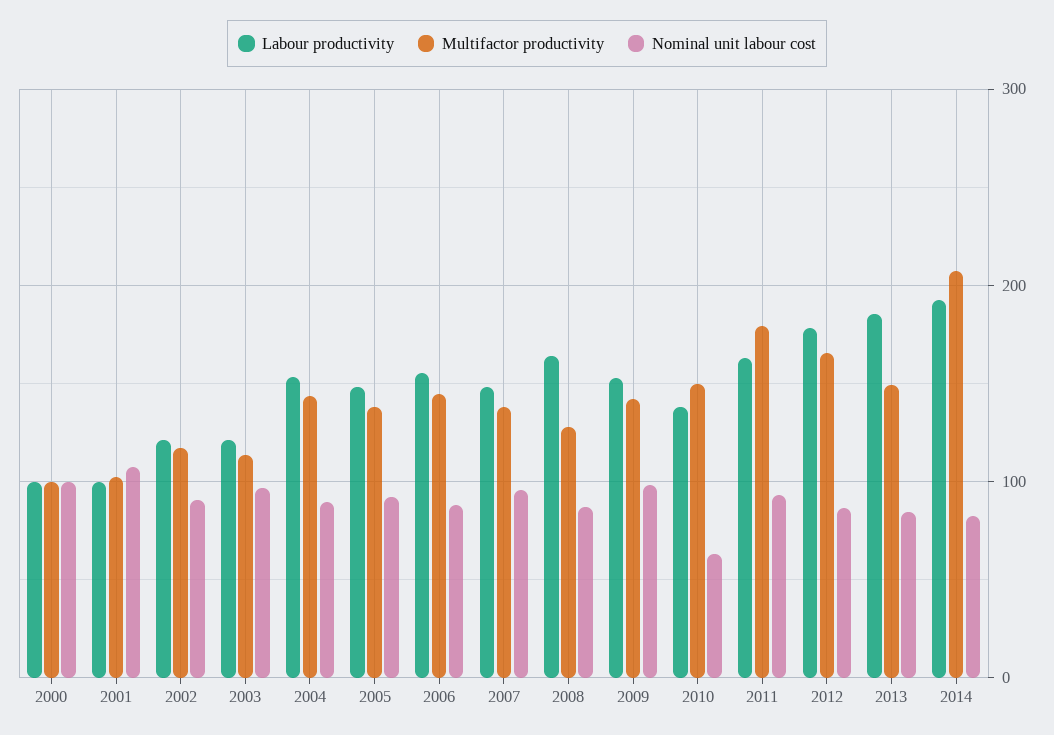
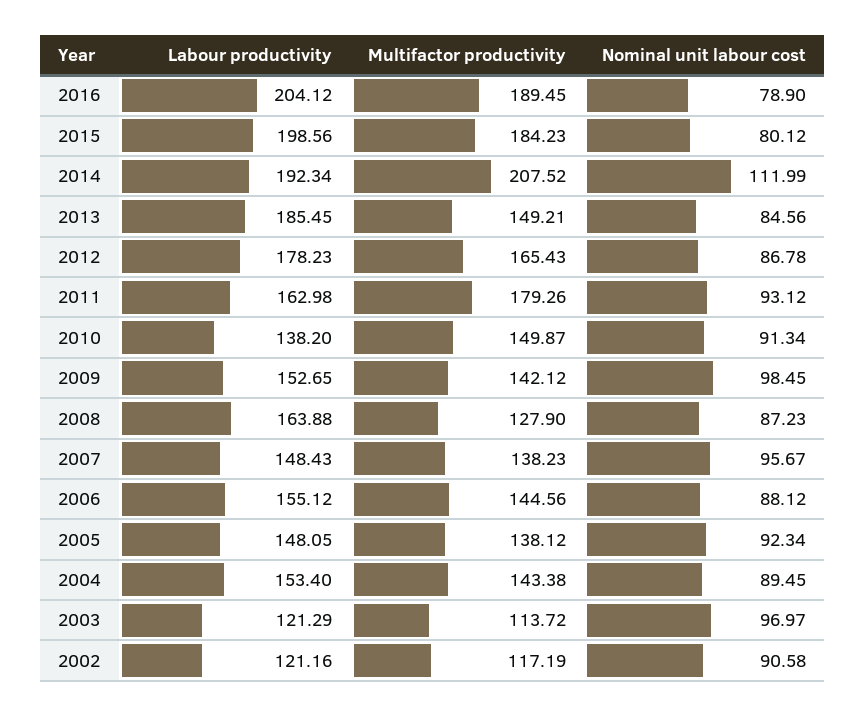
Labour productivity, 2000: 100 -> none
Multifactor productivity, 2000: 100 -> none
Nominal unit labour cost, 2000: 100 -> none
Labour productivity, 2001: 100 -> none
Multifactor productivity, 2001: 100 -> none
Nominal unit labour cost, 2001: 110 -> none
Nominal unit labour cost, 2010: 60 -> 91.34
Nominal unit labour cost, 2014: 80 -> 111.99
Labour productivity, 2016: none -> 204.12
Multifactor productivity, 2016: none -> 189.45
Nominal unit labour cost, 2016: none -> 78.9
Labour productivity, 2015: none -> 198.56
Multifactor productivity, 2015: none -> 184.23
Nominal unit labour cost, 2015: none -> 80.12

